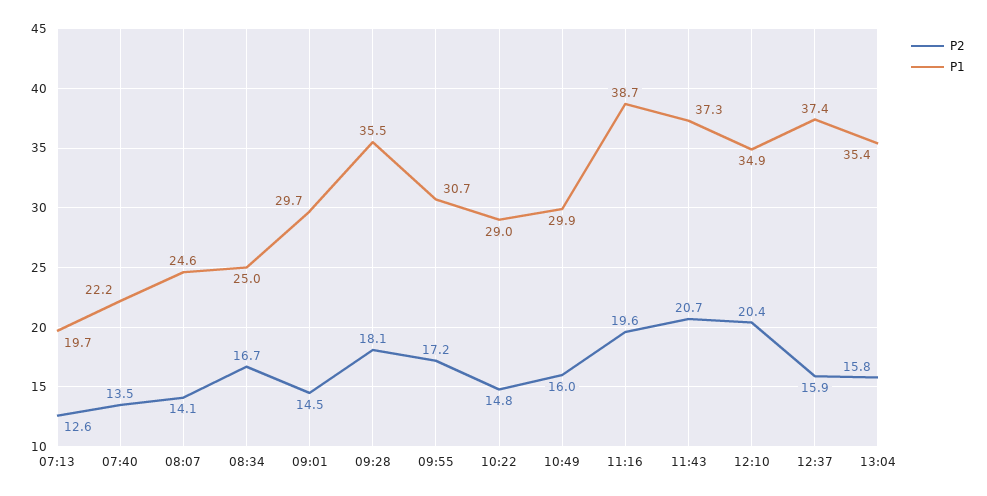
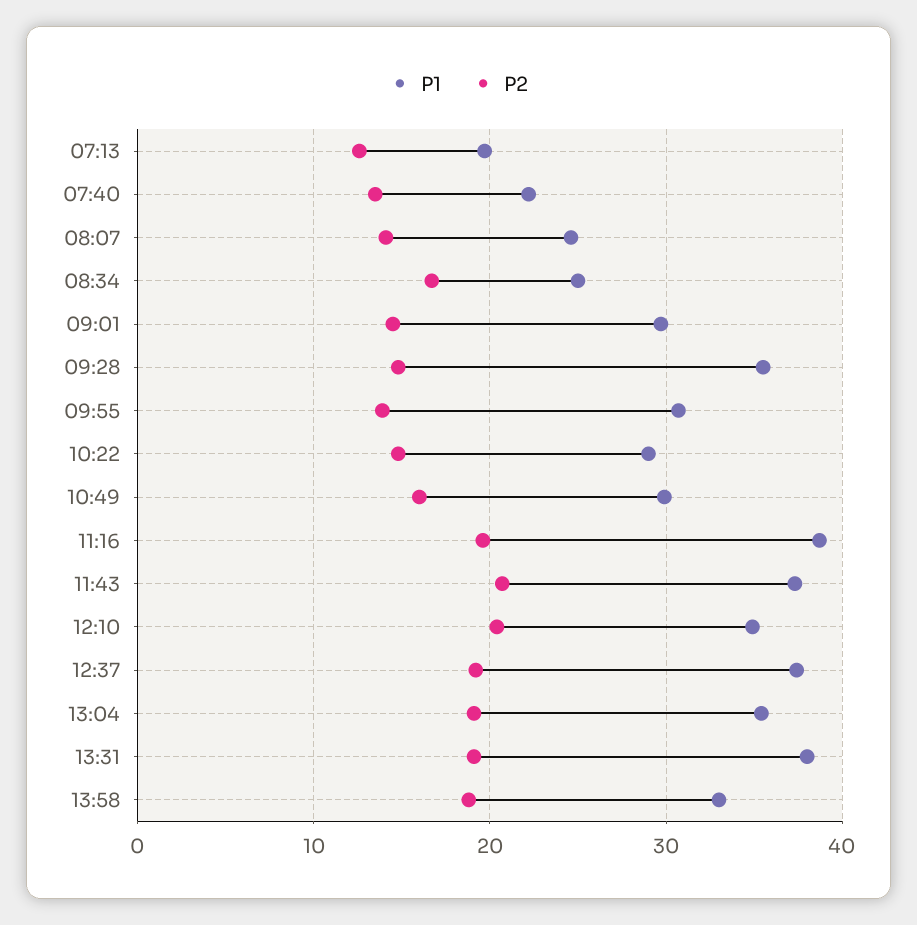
P2, 09:28: 18.1 -> 15
P2, 09:55: 17.2 -> 14
P2, 12:37: 15.9 -> 19
P2, 13:04: 15.8 -> 19
P1, 13:31: none -> 38
P2, 13:31: none -> 19
P1, 13:58: none -> 33
P2, 13:58: none -> 19

